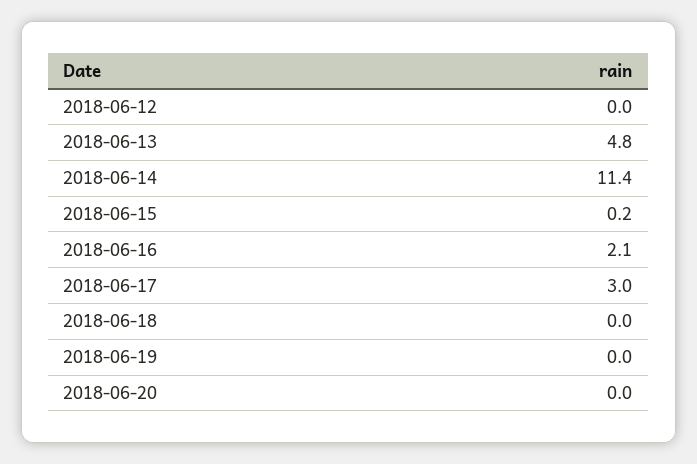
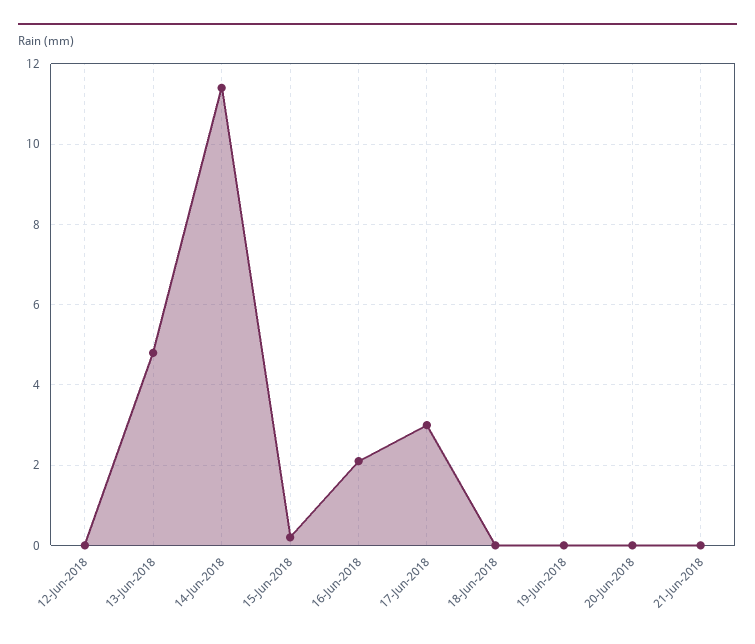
21-Jun-2018: none -> 0

